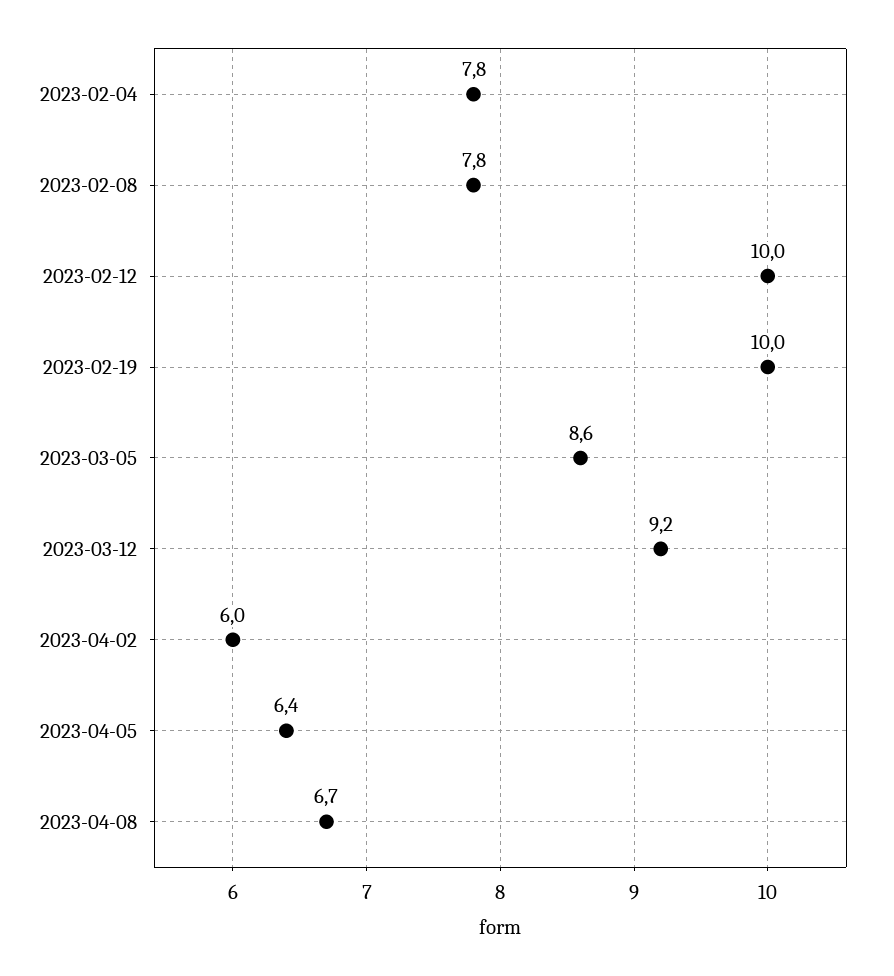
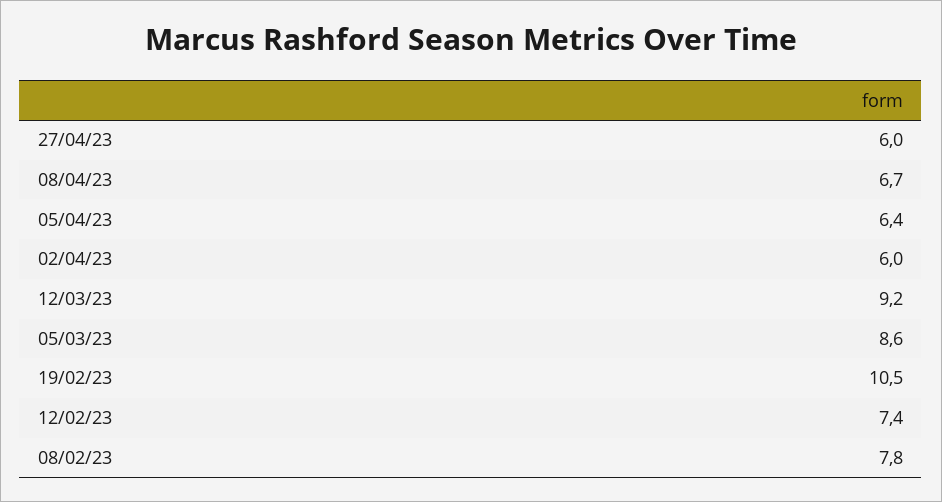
2023-02-04: 7.8 -> none
2023-02-12: 10 -> 7.4
2023-02-19: 10 -> 10.5
27/04/23: none -> 6

